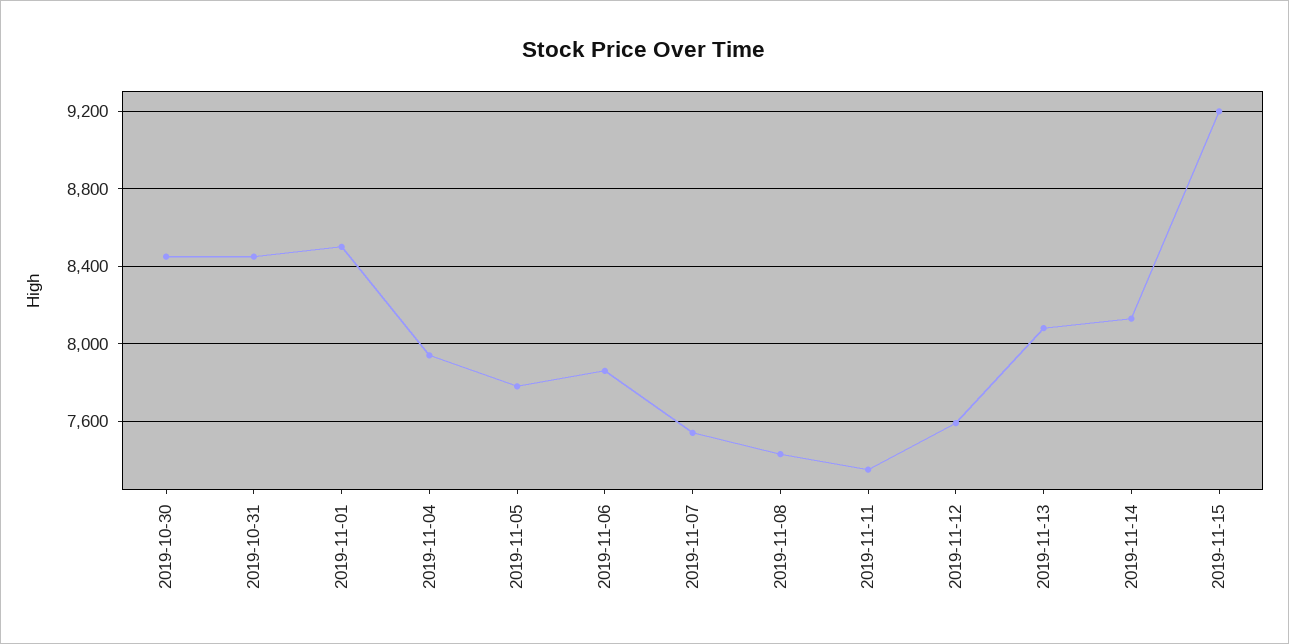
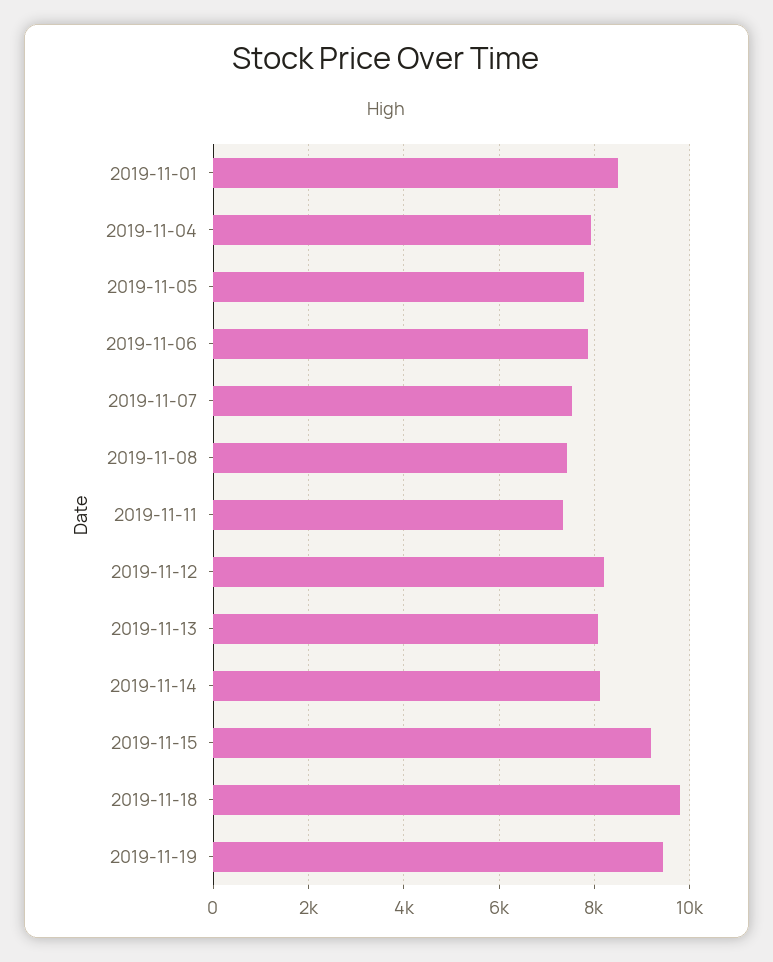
2019-10-30: 8450 -> none
2019-10-31: 8450 -> none
2019-11-12: 7600 -> 8200
2019-11-18: none -> 9800
2019-11-19: none -> 9400

